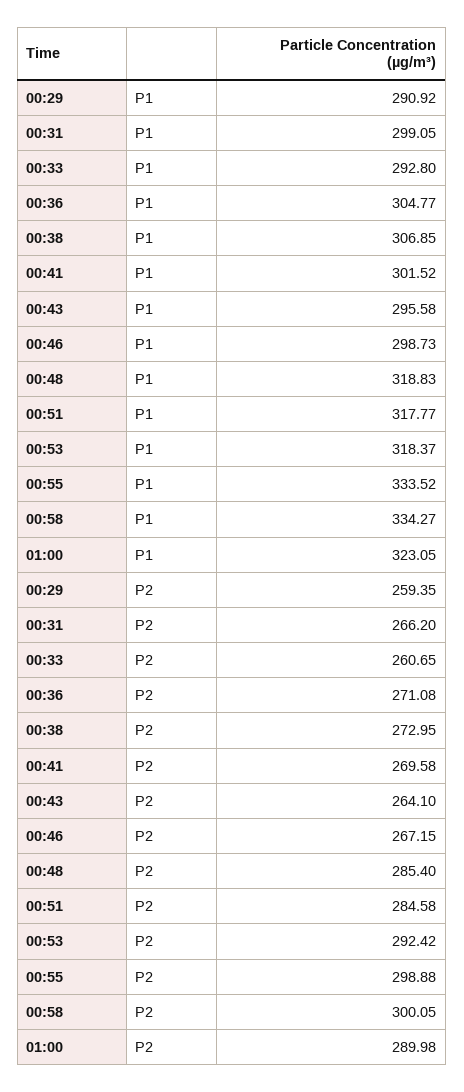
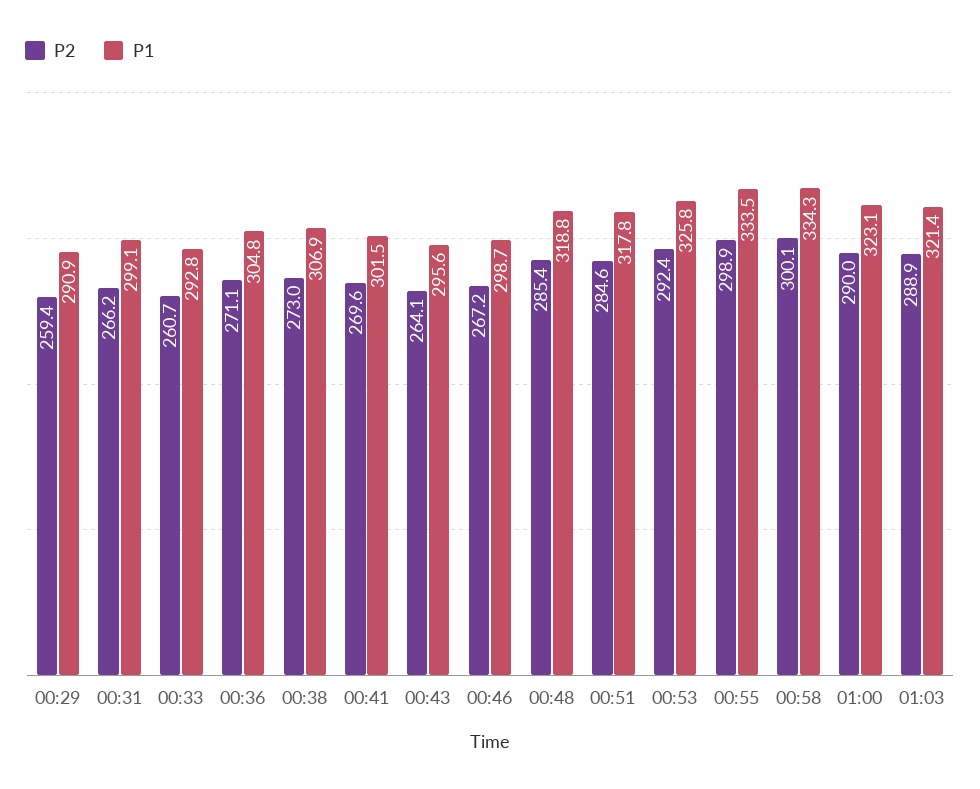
P1, 00:53: 318.37 -> 325.8
P2, 01:03: none -> 288.9
P1, 01:03: none -> 321.4

